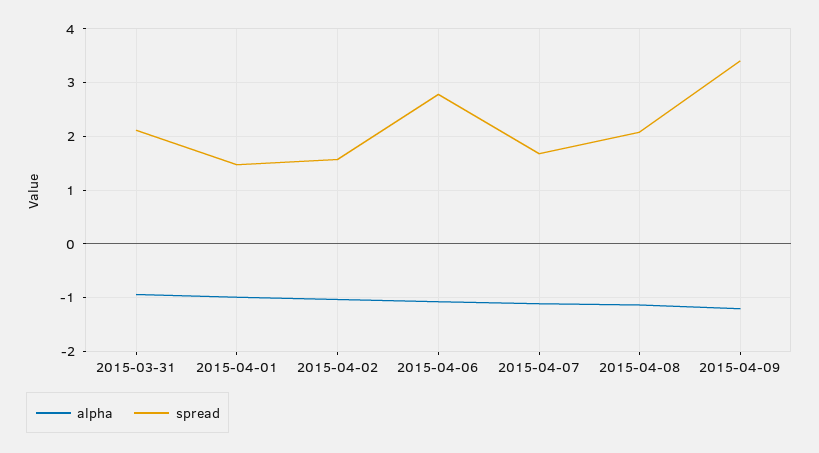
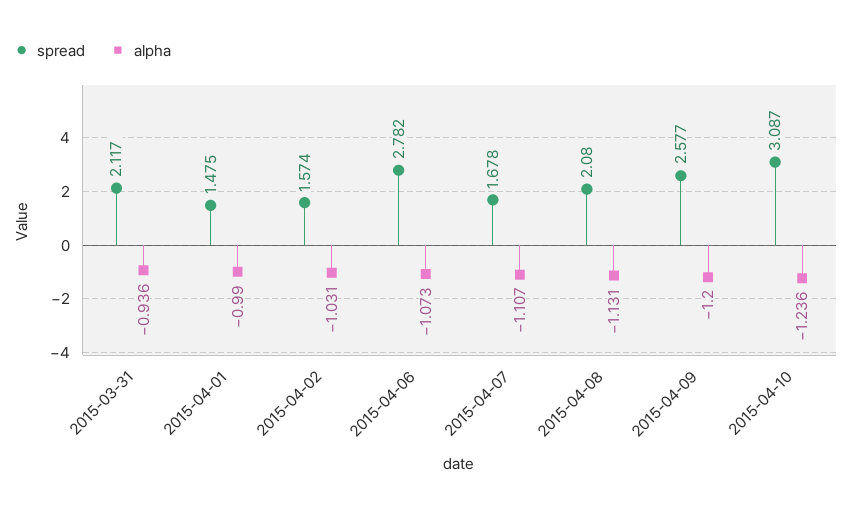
spread, 2015-04-09: 3.4 -> 2.577
spread, 2015-04-10: none -> 3.087
alpha, 2015-04-10: none -> -1.236

